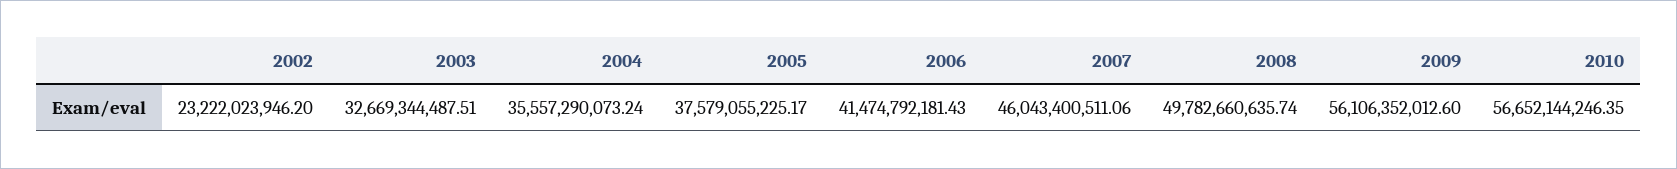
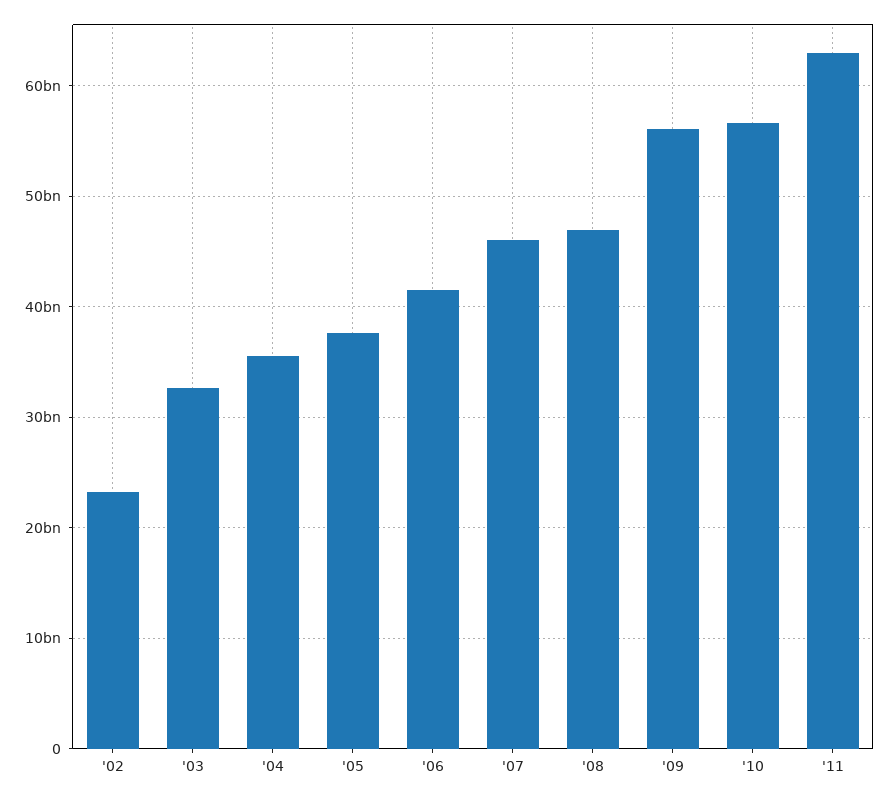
2008: 49782660635.74 -> 47000000000
'11: none -> 63000000000

